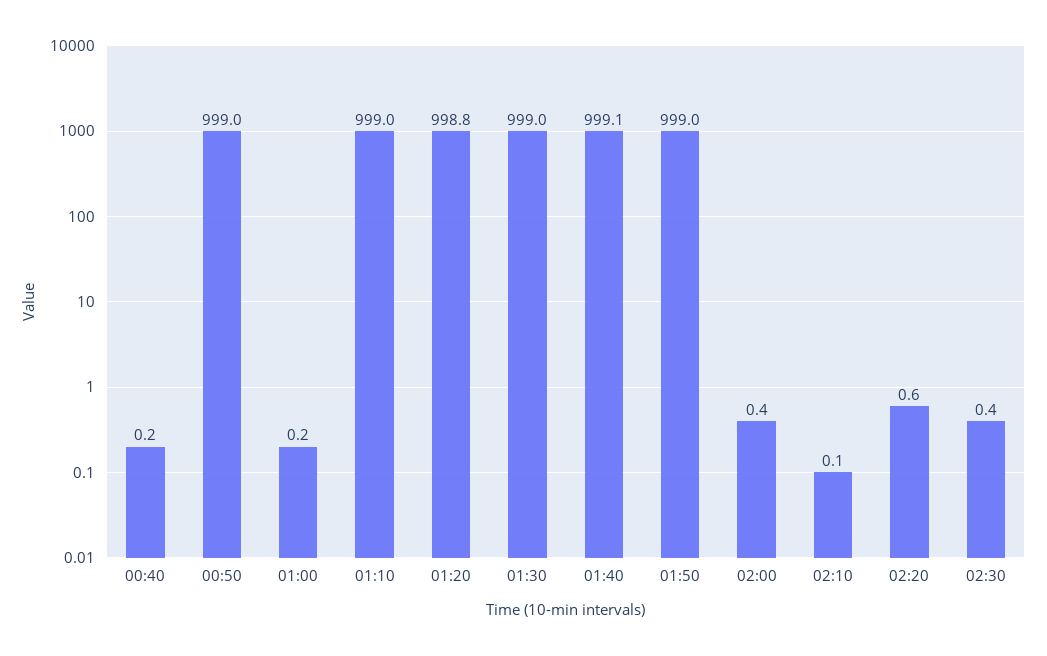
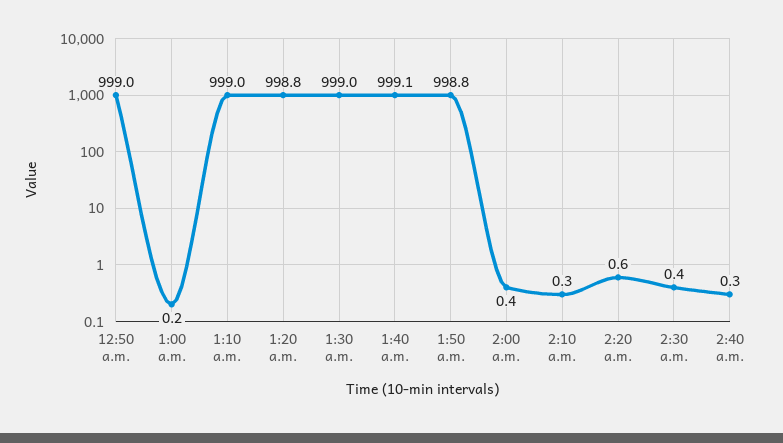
00:40: 0.2 -> none
01:50: 999 -> 998.8
02:10: 0.1 -> 0.3
2:40 a.m.: none -> 0.3

